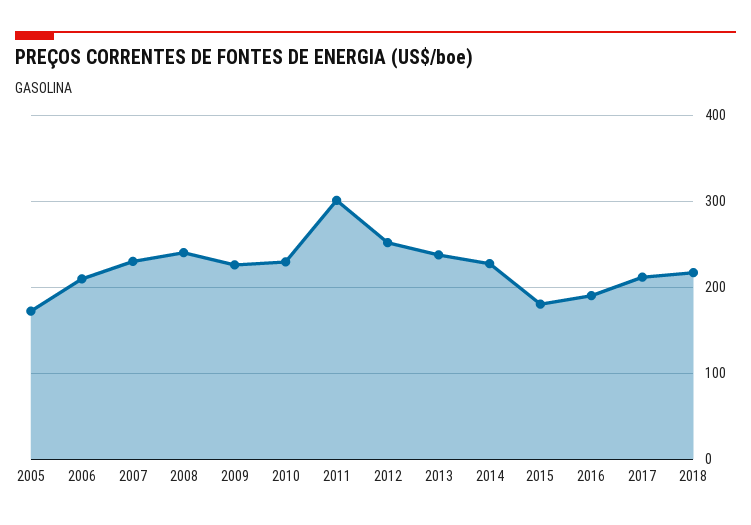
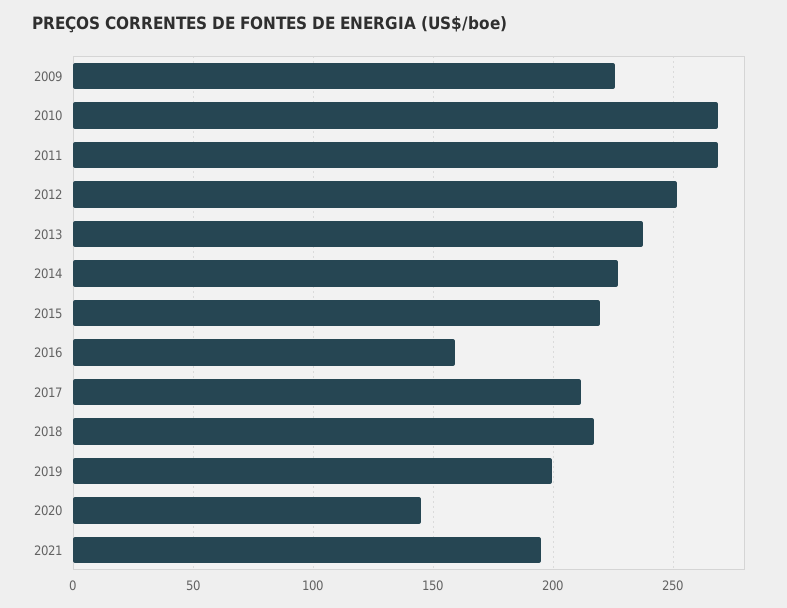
2005: 170 -> none
2006: 210 -> none
2007: 230 -> none
2008: 240 -> none
2010: 230 -> 270
2011: 300 -> 270
2015: 180 -> 220
2016: 190 -> 160
2019: none -> 200
2020: none -> 145
2021: none -> 195

